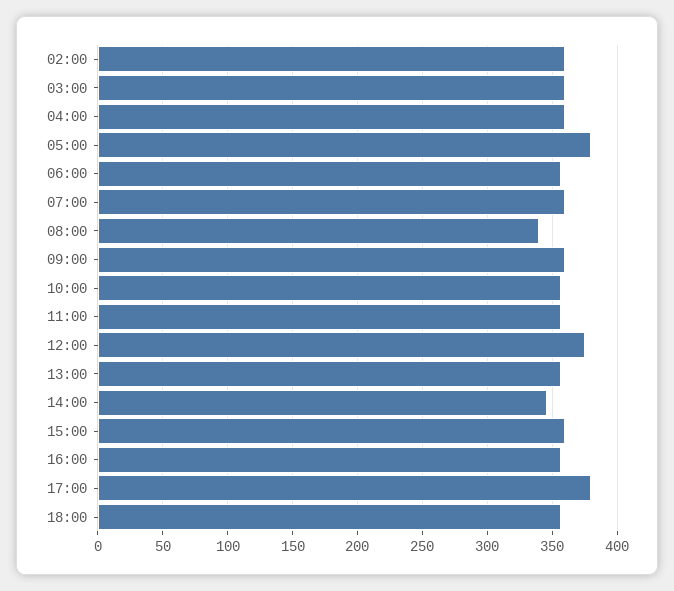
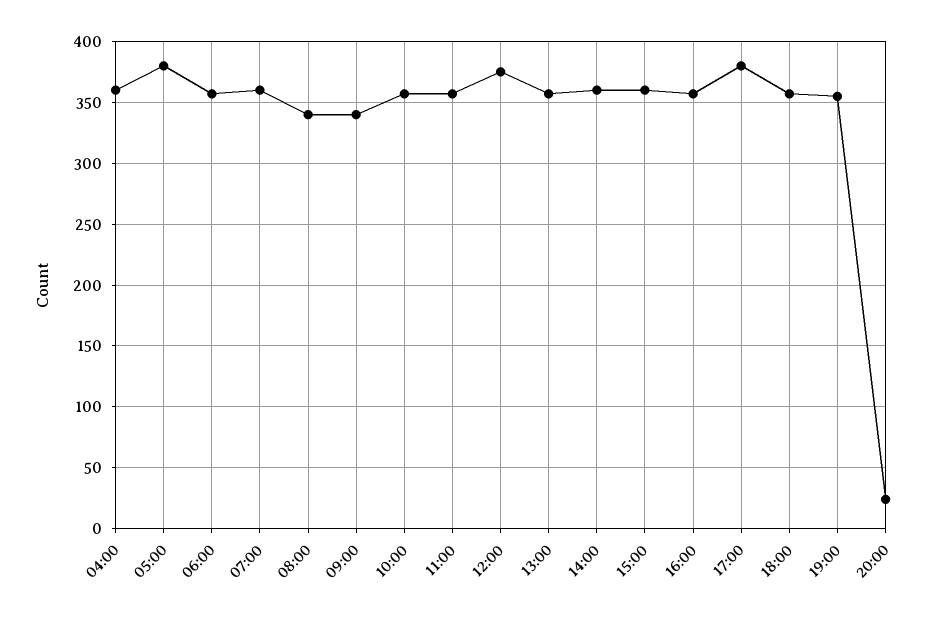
02:00: 360 -> none
03:00: 360 -> none
09:00: 360 -> 340
14:00: 345 -> 360
19:00: none -> 355
20:00: none -> 25

